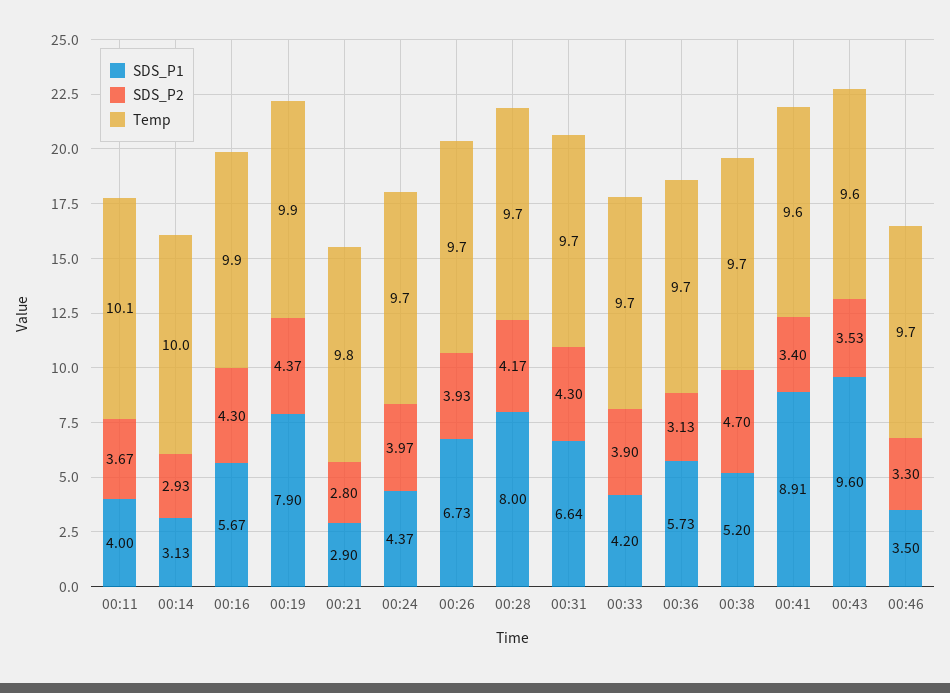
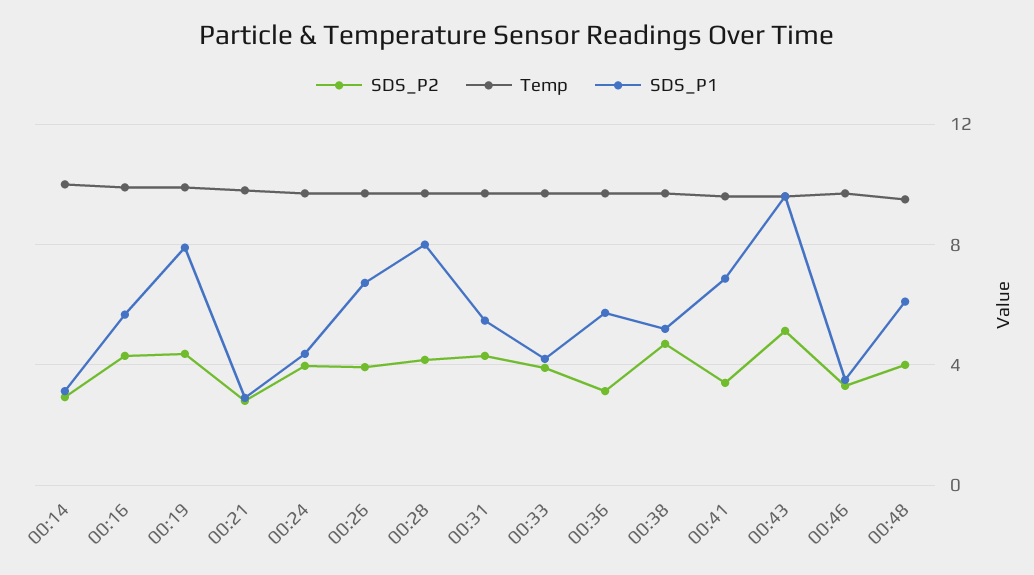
SDS_P1, 00:11: 4 -> none
SDS_P2, 00:11: 3.67 -> none
Temp, 00:11: 10.1 -> none
SDS_P1, 00:31: 6.64 -> 5.5
SDS_P1, 00:41: 8.91 -> 7
SDS_P2, 00:43: 3.53 -> 5
SDS_P2, 00:48: none -> 4
Temp, 00:48: none -> 9.5
SDS_P1, 00:48: none -> 6

